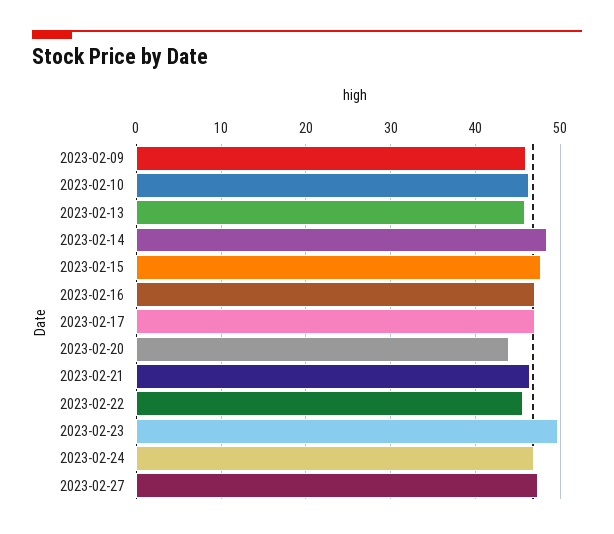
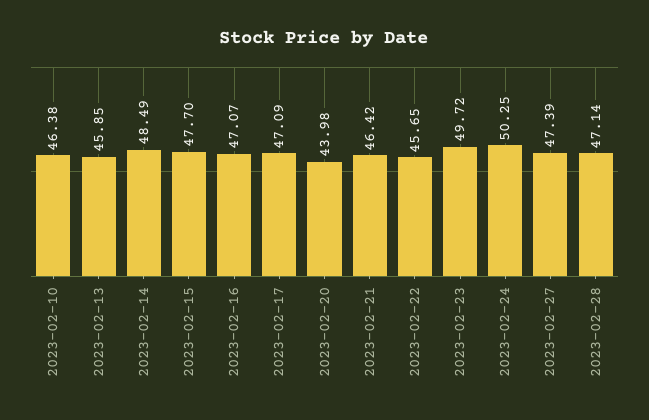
2023-02-09: 46 -> none
2023-02-24: 47 -> 50.25
2023-02-28: none -> 47.14

